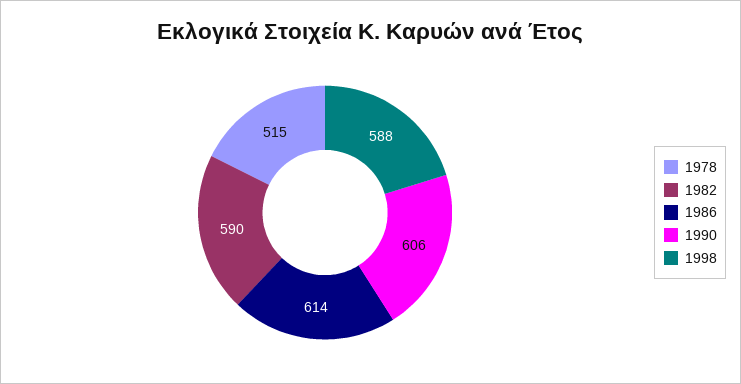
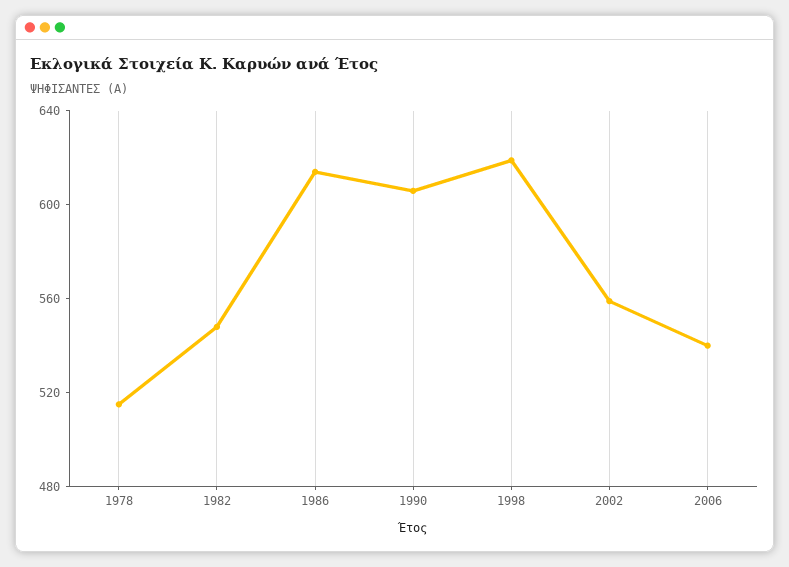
1982: 590 -> 550
1998: 588 -> 620
2002: none -> 560
2006: none -> 540

